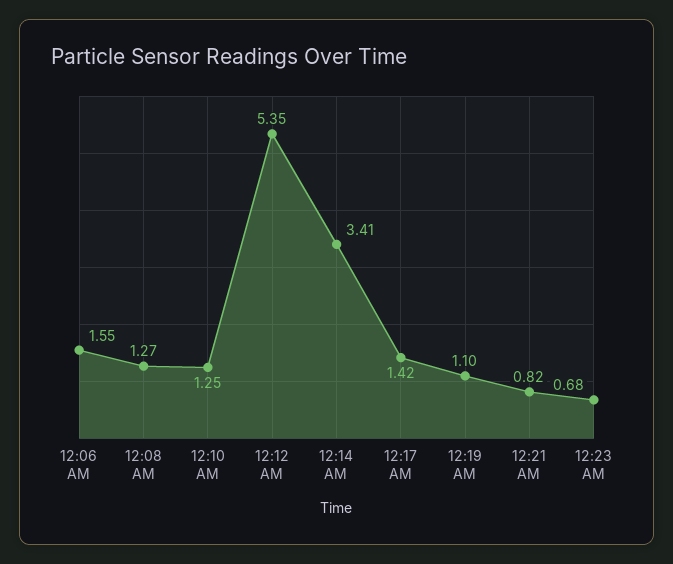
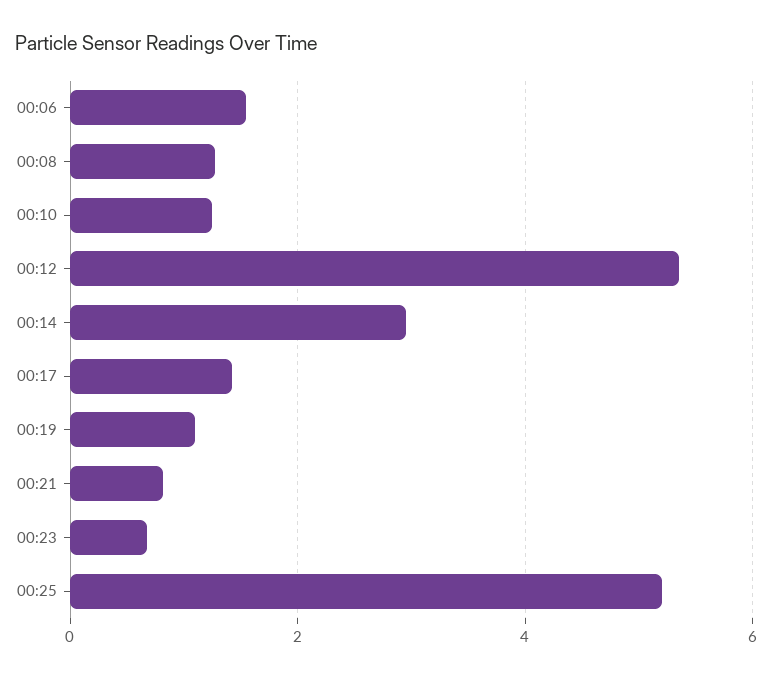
12:14 AM: 3.41 -> 3
00:25: none -> 5.2

